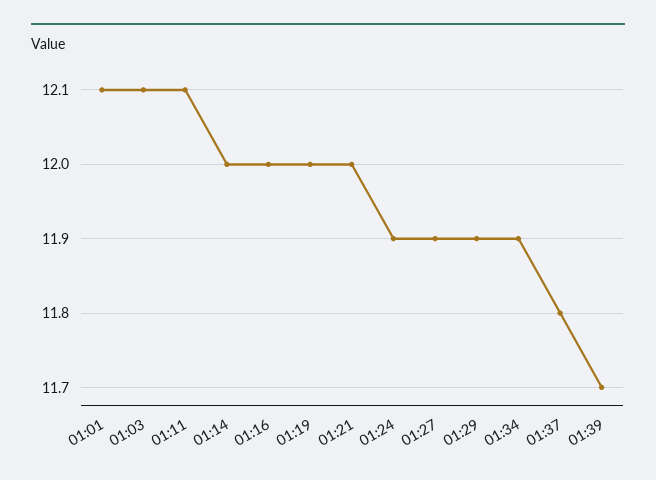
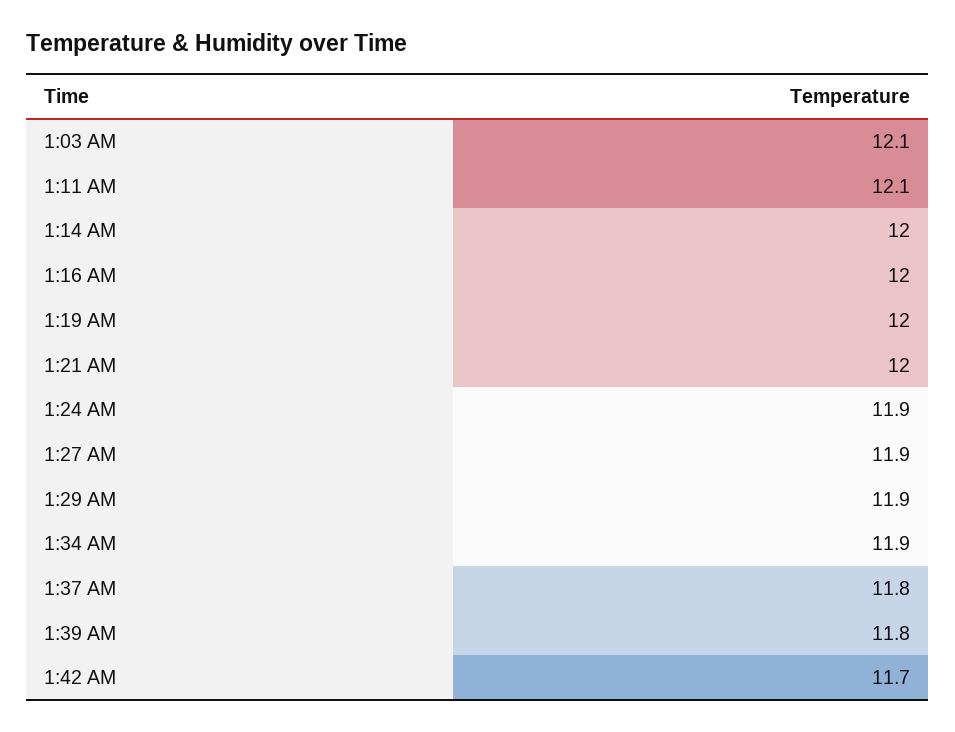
01:01: 12.1 -> none
01:39: 11.7 -> 11.8
1:42 AM: none -> 11.7

